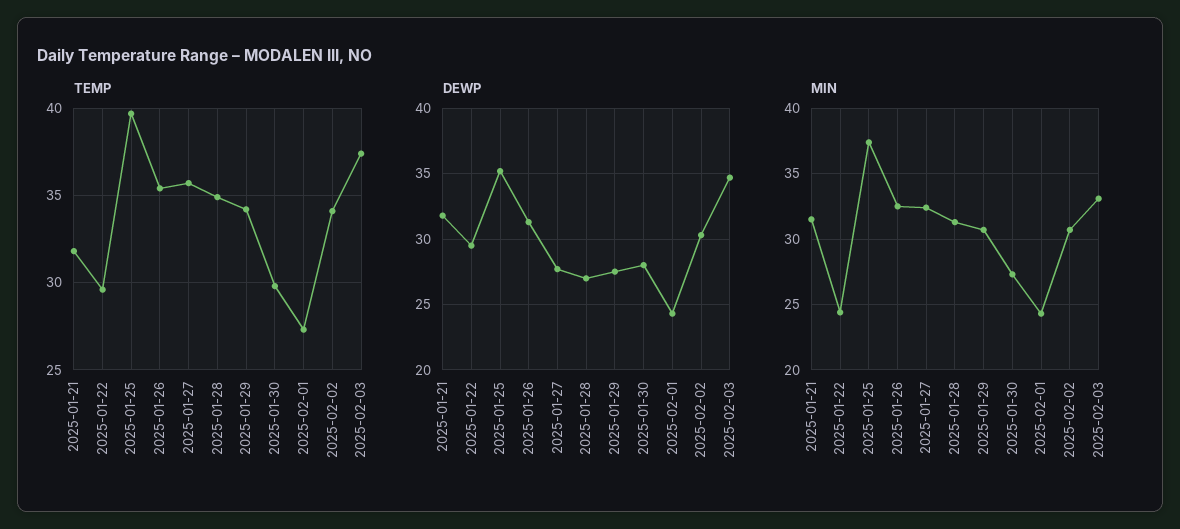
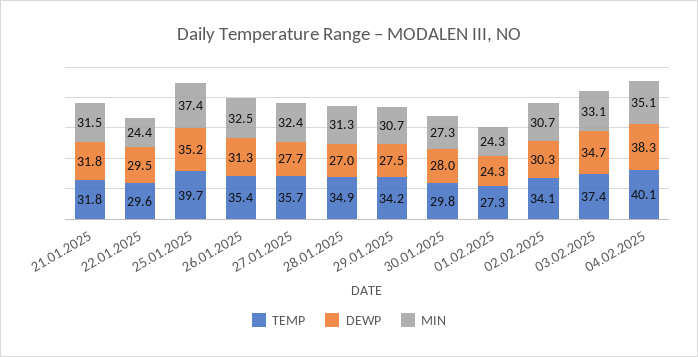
TEMP, 04.02.2025: none -> 40.1
DEWP, 04.02.2025: none -> 38.3
MIN, 04.02.2025: none -> 35.1

